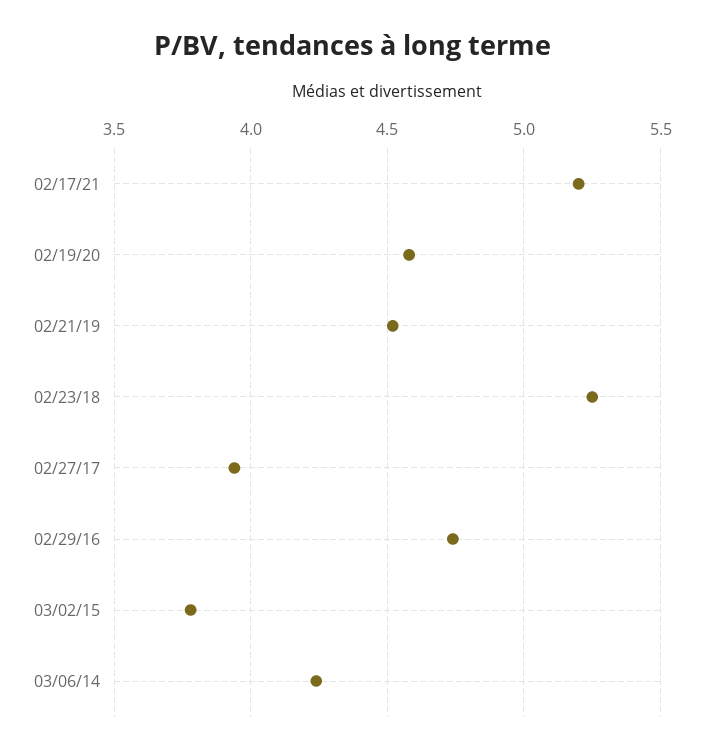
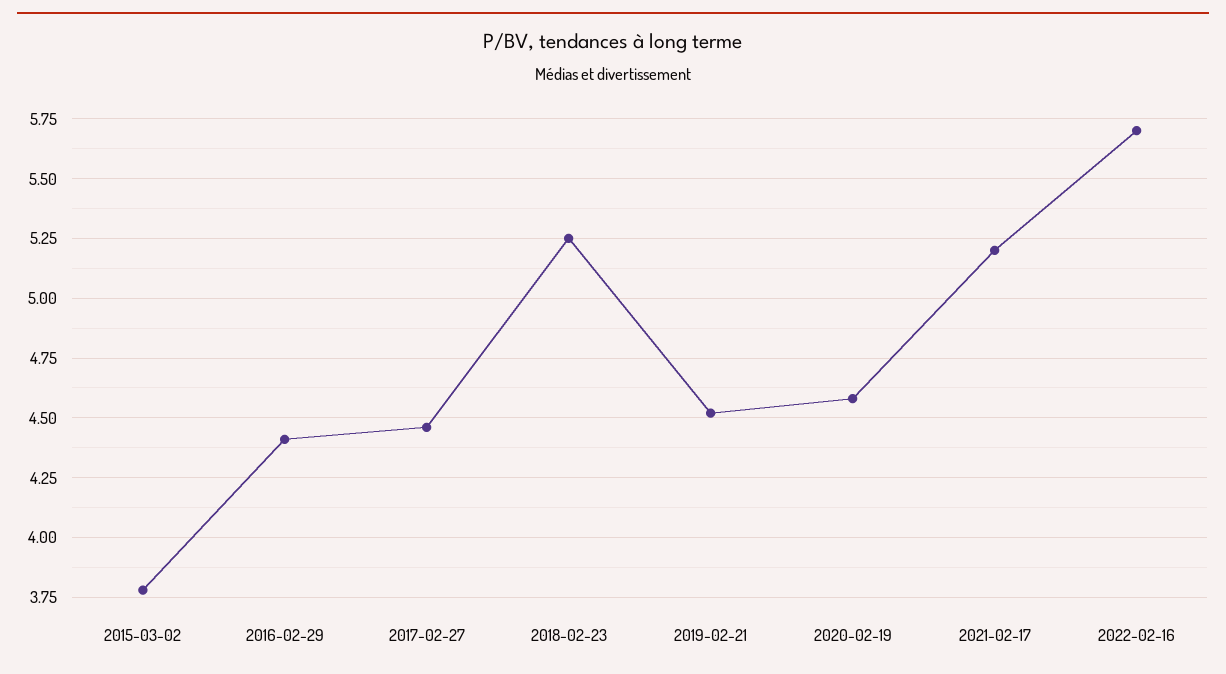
02/27/17: 3.95 -> 4.45
02/29/16: 4.75 -> 4.4
03/06/14: 4.25 -> none
2022-02-16: none -> 5.7

